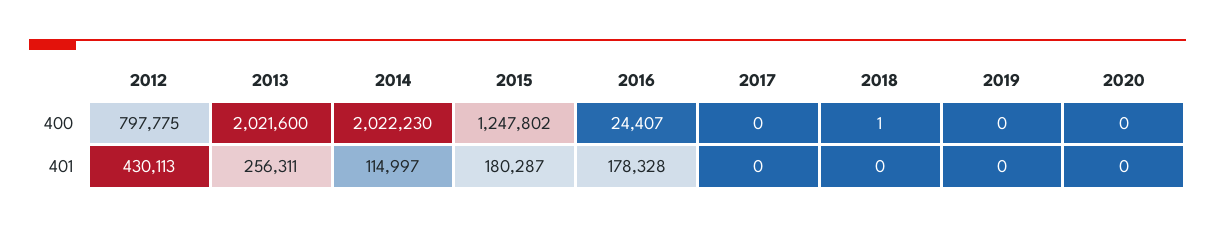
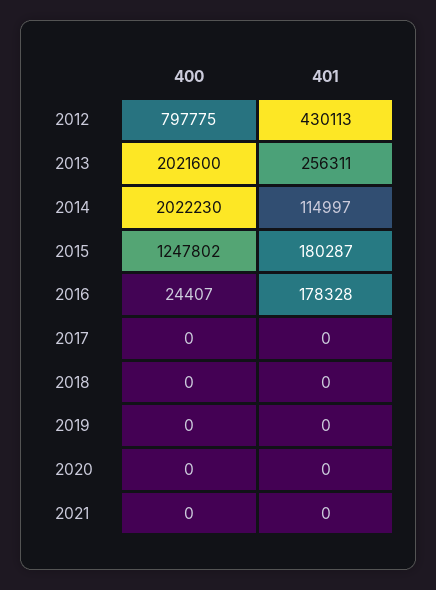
2018, 400: 1 -> 0
2021, 400: none -> 0
2021, 401: none -> 0

